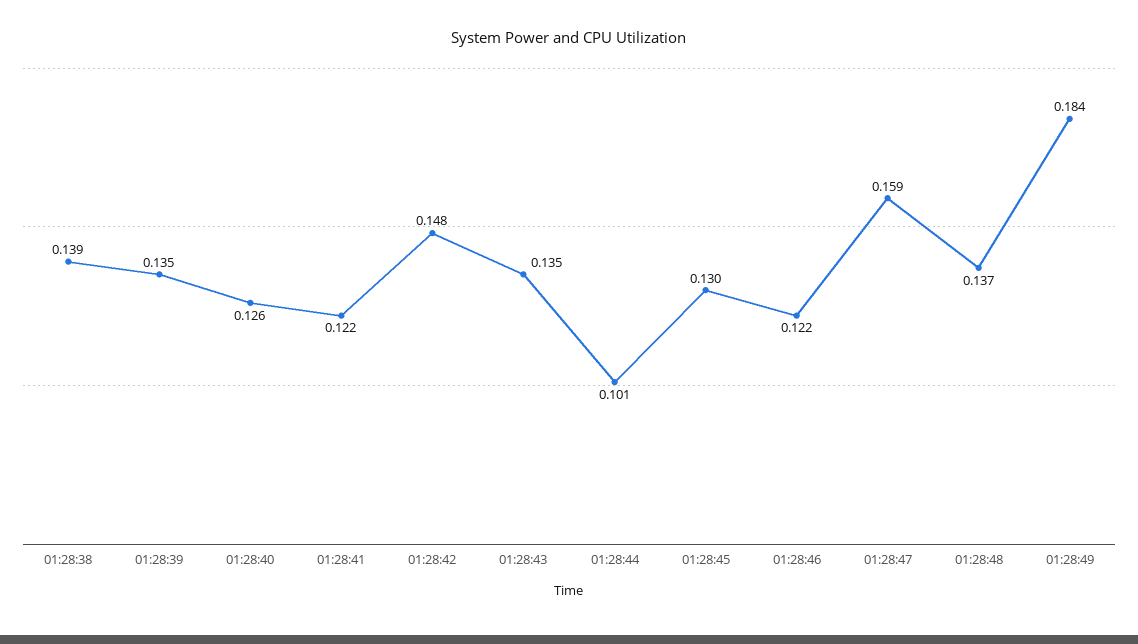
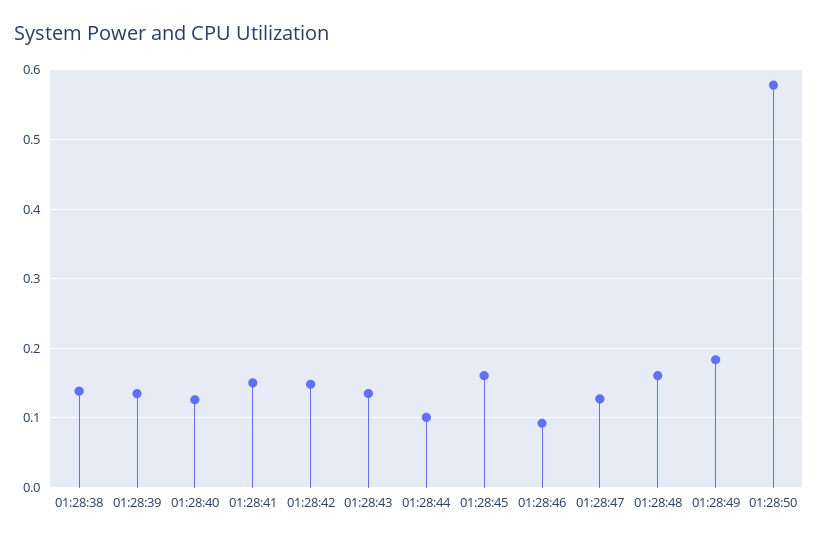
01:28:41: 0.122 -> 0.15
01:28:45: 0.13 -> 0.16
01:28:46: 0.122 -> 0.09
01:28:47: 0.159 -> 0.13
01:28:48: 0.137 -> 0.16
01:28:50: none -> 0.58

